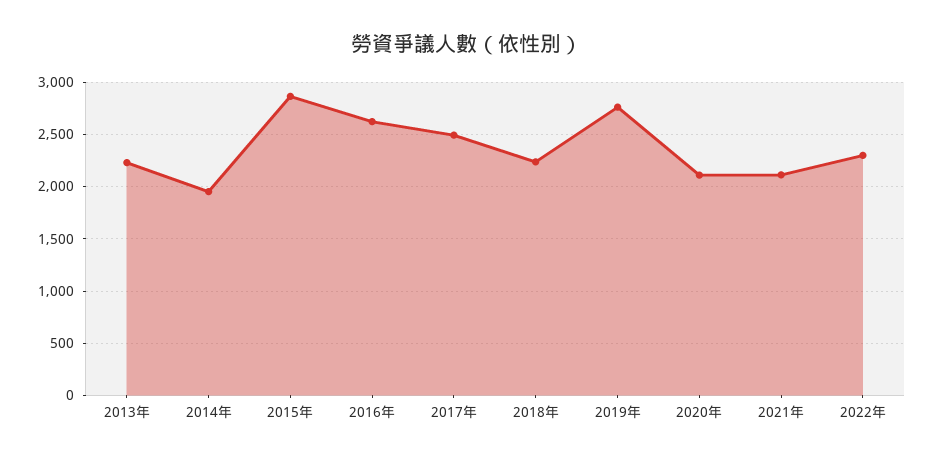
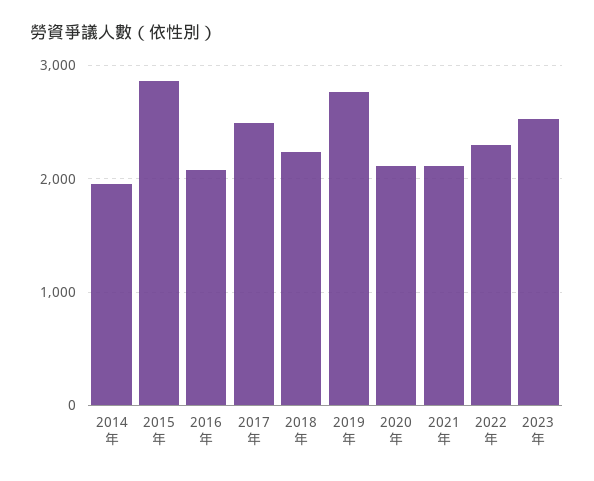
2013年: 2200 -> none
2016年: 2600 -> 2100
2023年: none -> 2500

